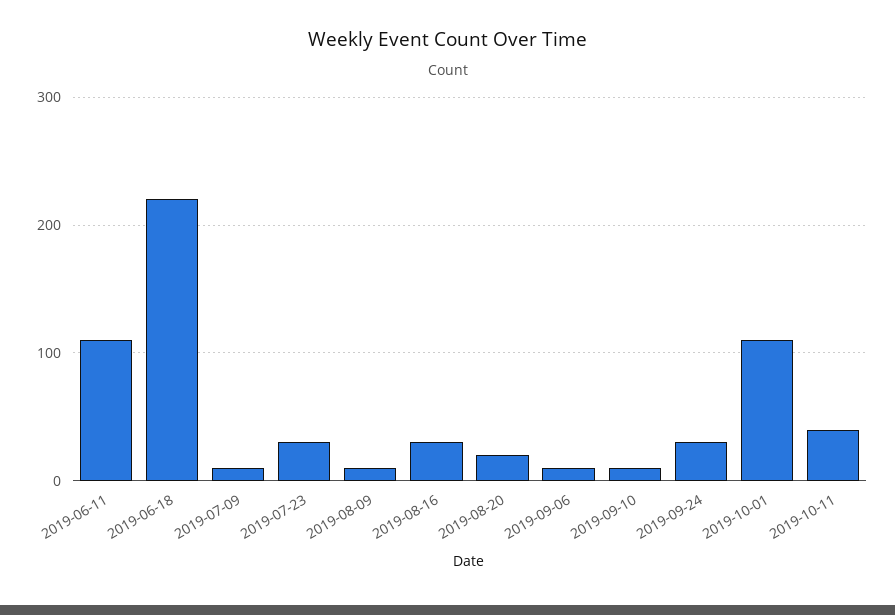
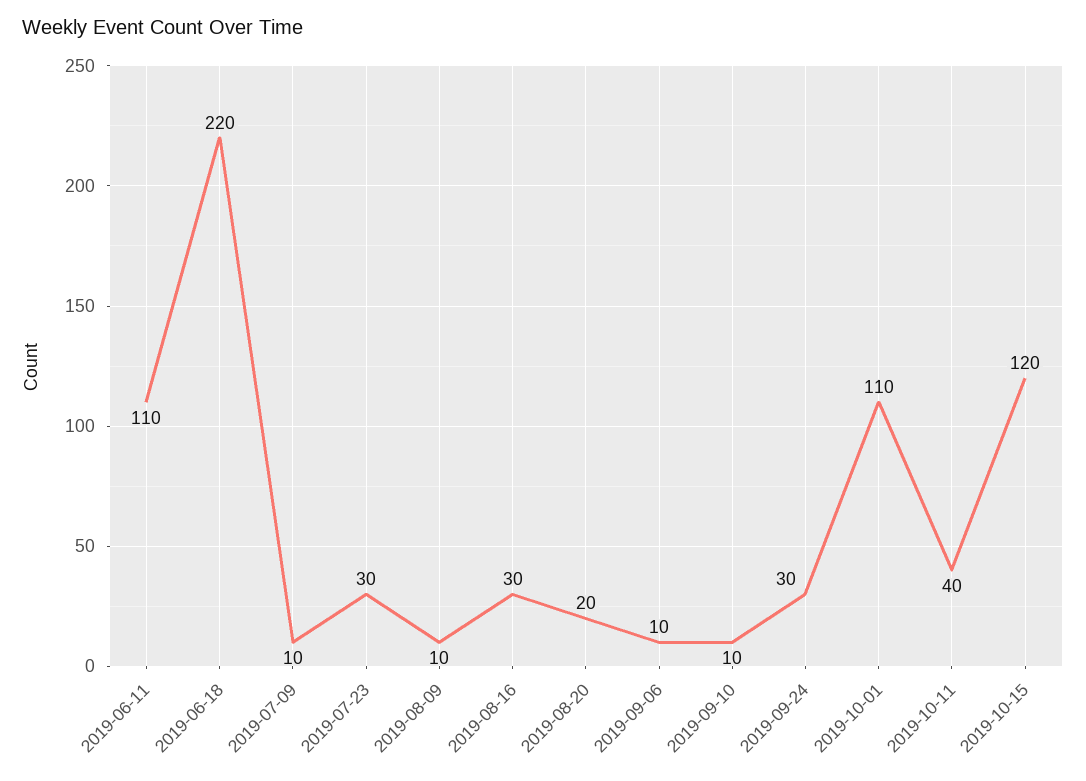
2019-10-15: none -> 120

